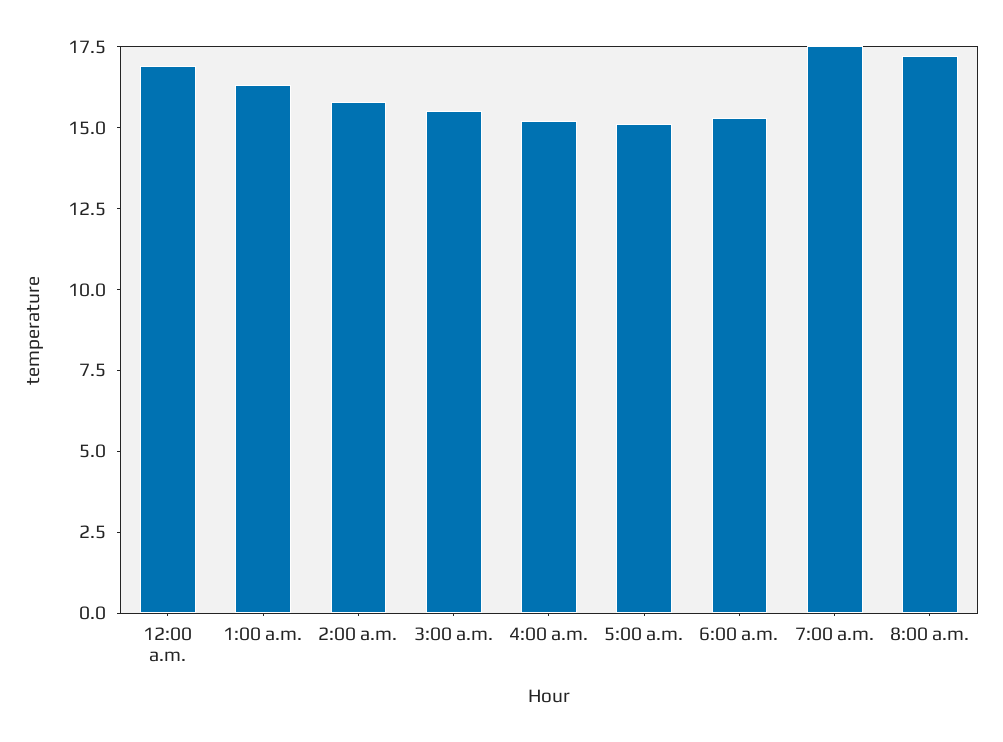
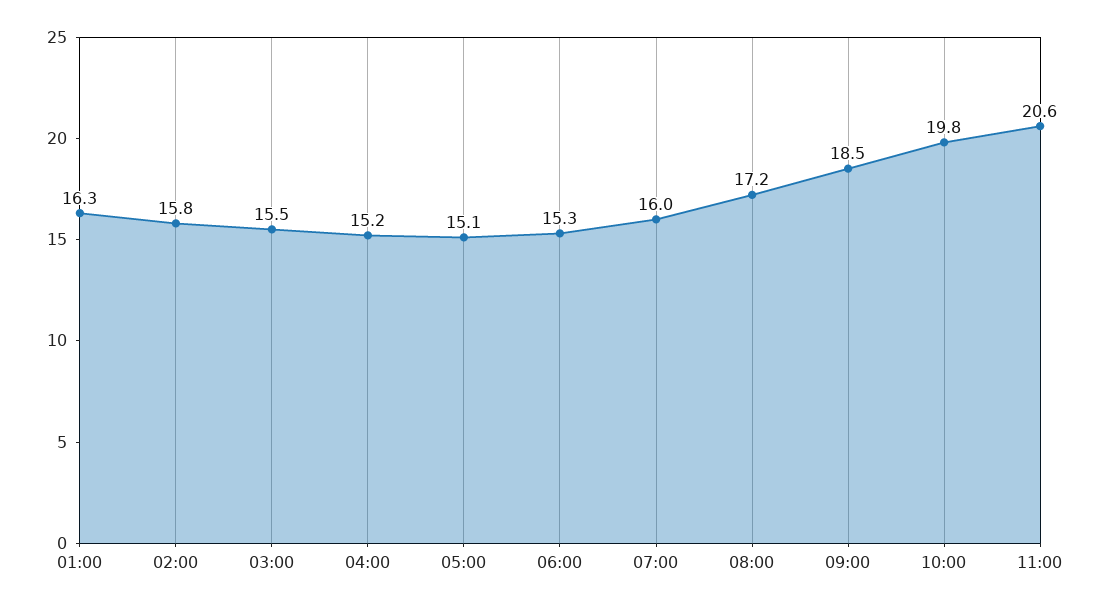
12:00 a.m.: 17 -> none
7:00 a.m.: 17.5 -> 16
09:00: none -> 18.5
10:00: none -> 19.8
11:00: none -> 20.6

